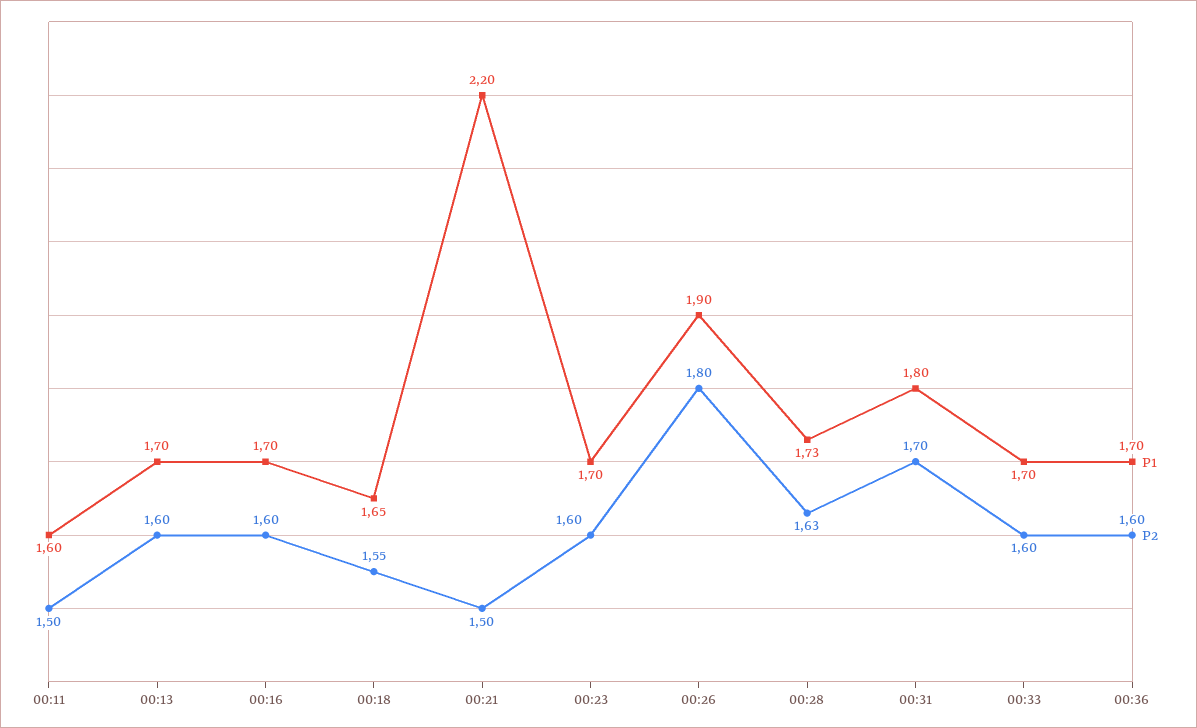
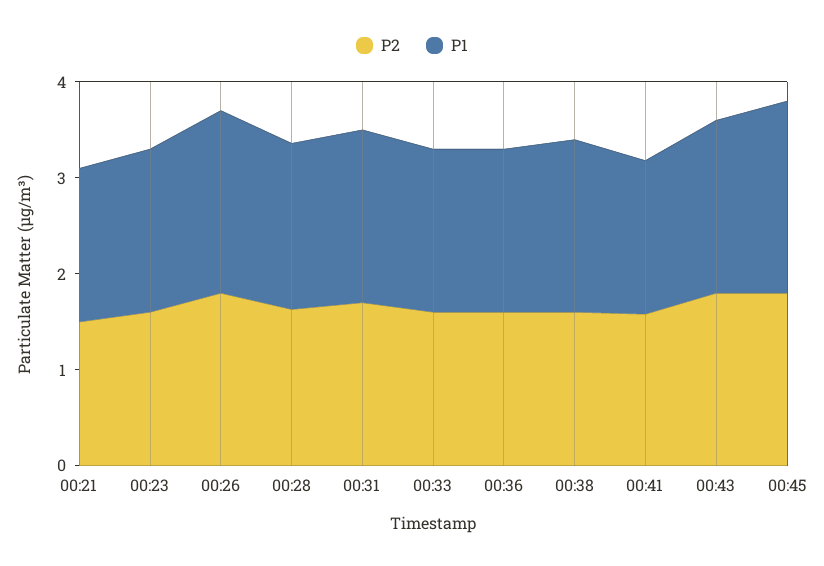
P1, 00:11: 1.6 -> none
P2, 00:11: 1.5 -> none
P1, 00:13: 1.7 -> none
P2, 00:13: 1.6 -> none
P1, 00:16: 1.7 -> none
P2, 00:16: 1.6 -> none
P1, 00:18: 1.65 -> none
P2, 00:18: 1.55 -> none
P1, 00:21: 2.2 -> 1.6
P2, 00:38: none -> 1.6
P1, 00:38: none -> 1.8
P2, 00:41: none -> 1.6
P1, 00:41: none -> 1.6
P2, 00:43: none -> 1.8
P1, 00:43: none -> 1.8
P2, 00:45: none -> 1.8
P1, 00:45: none -> 2

